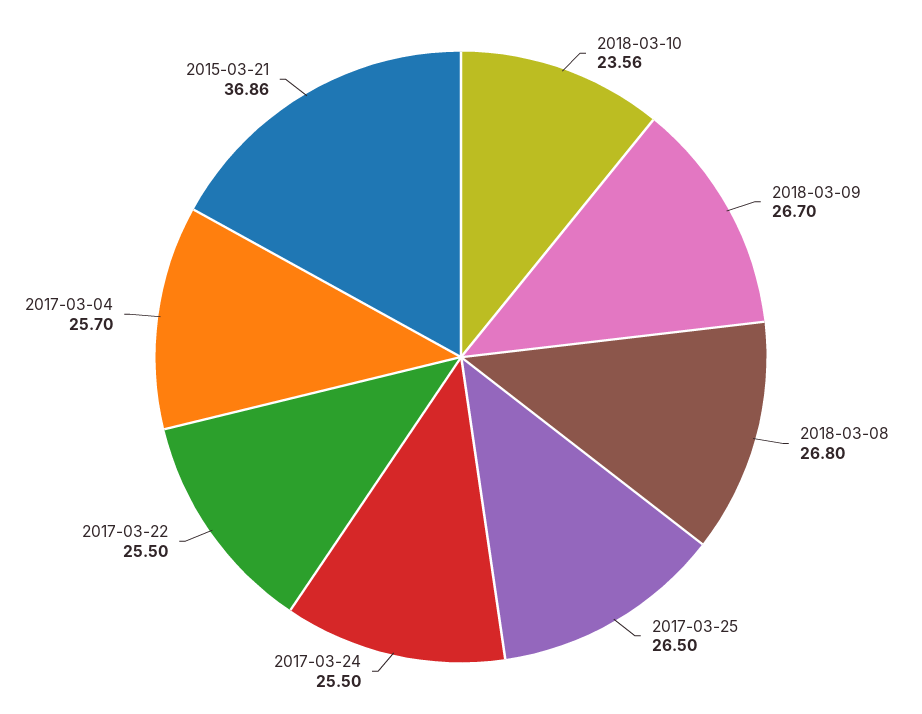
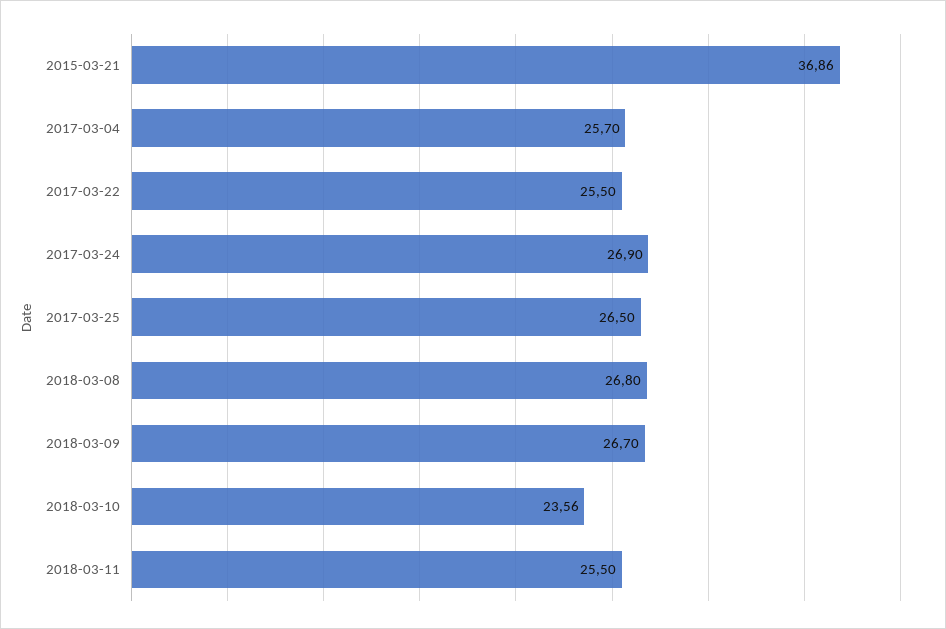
2017-03-24: 25.5 -> 26.9
2018-03-11: none -> 25.5

